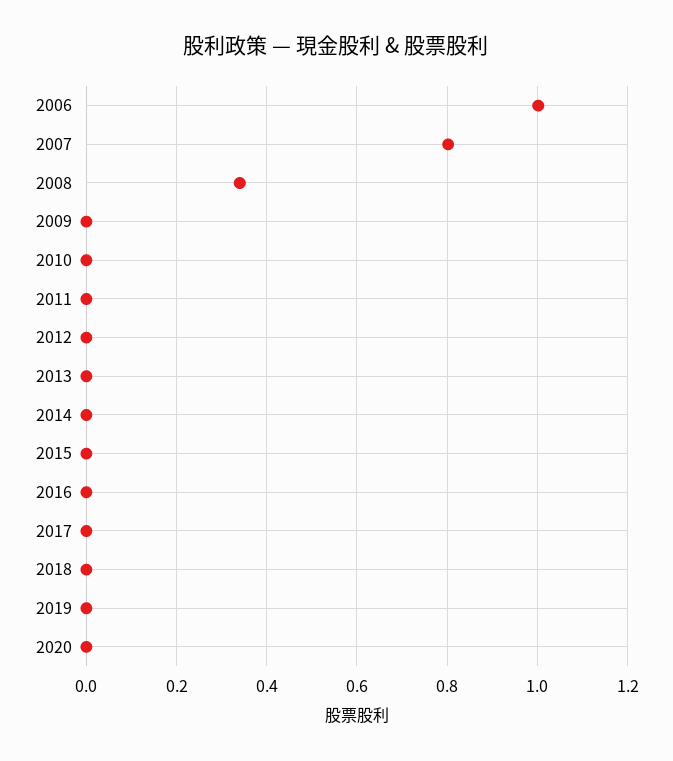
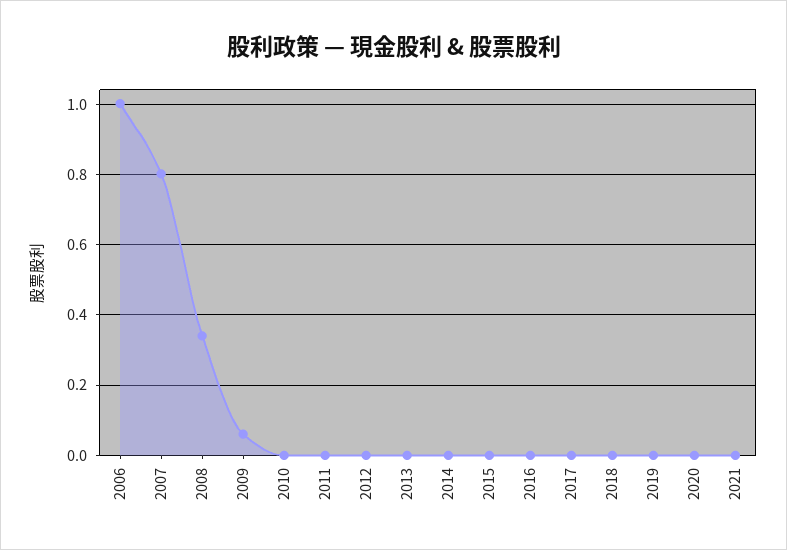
2009: 0 -> 0.06
2021: none -> 0

